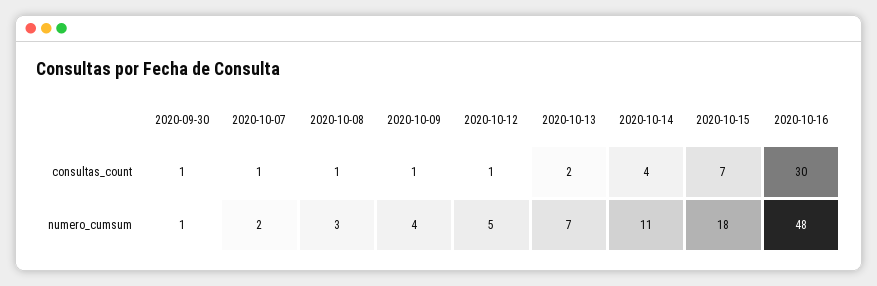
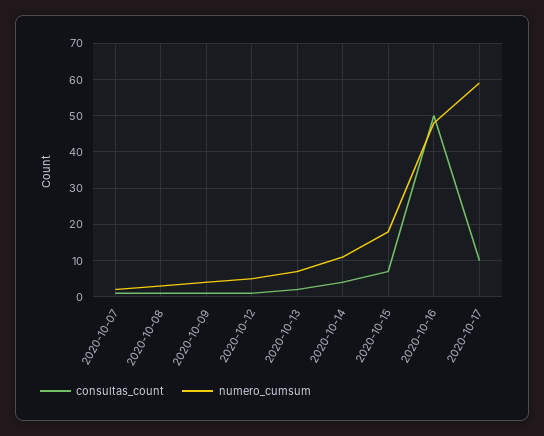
consultas_count, 2020-09-30: 1 -> none
consultas_count, 2020-10-16: 30 -> 50
numero_cumsum, 2020-09-30: 1 -> none
consultas_count, 2020-10-17: none -> 10
numero_cumsum, 2020-10-17: none -> 60

